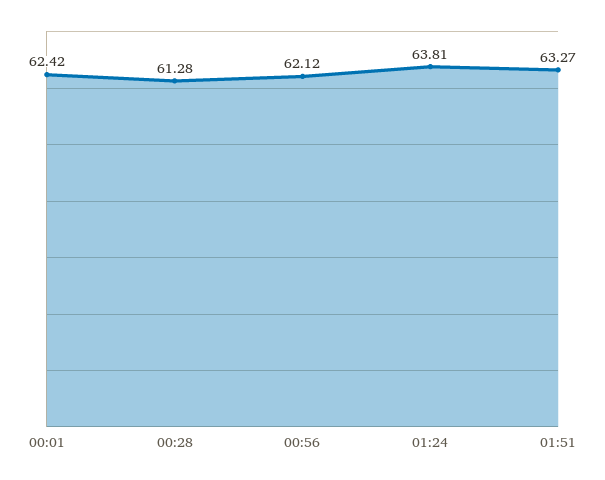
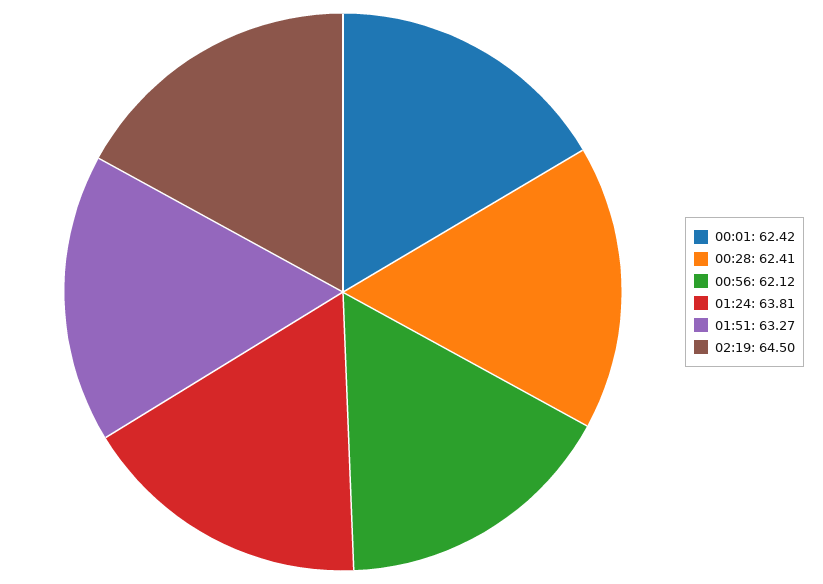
00:28: 61.28 -> 62.41
02:19: none -> 64.5

